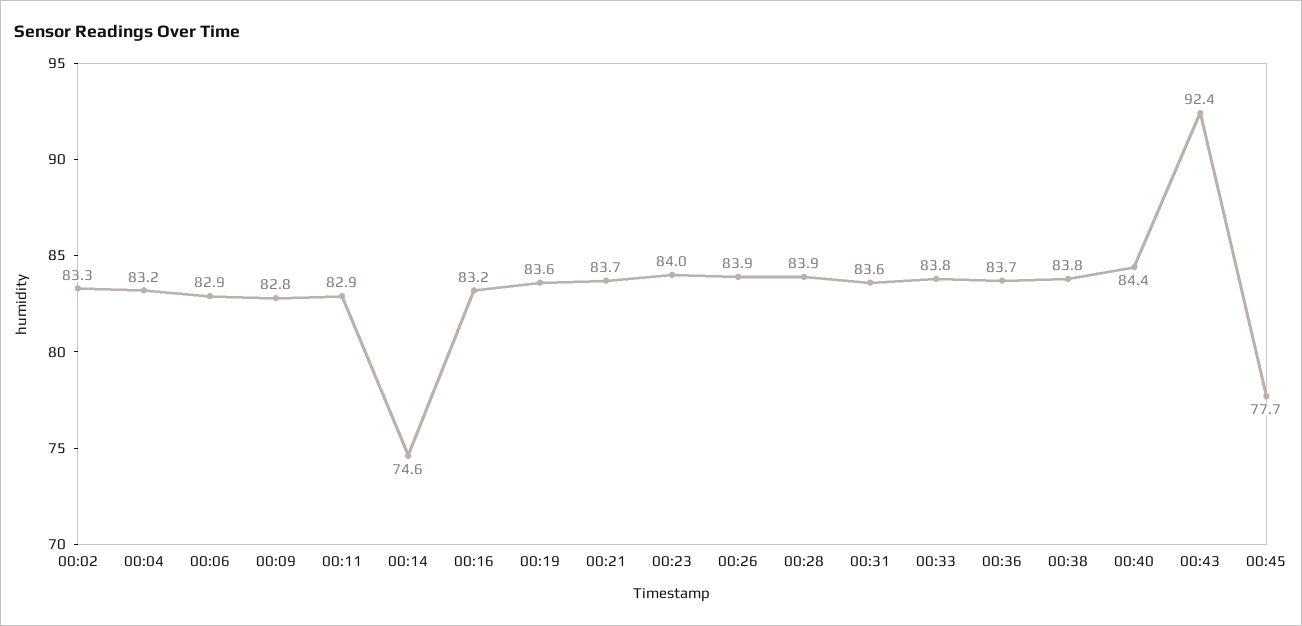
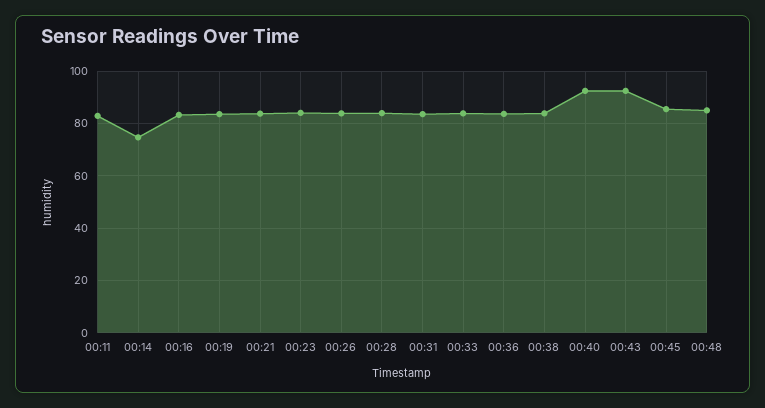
00:02: 83.3 -> none
00:04: 83.2 -> none
00:06: 82.9 -> none
00:09: 82.8 -> none
00:40: 84.4 -> 92.5
00:45: 77.7 -> 85
00:48: none -> 85

